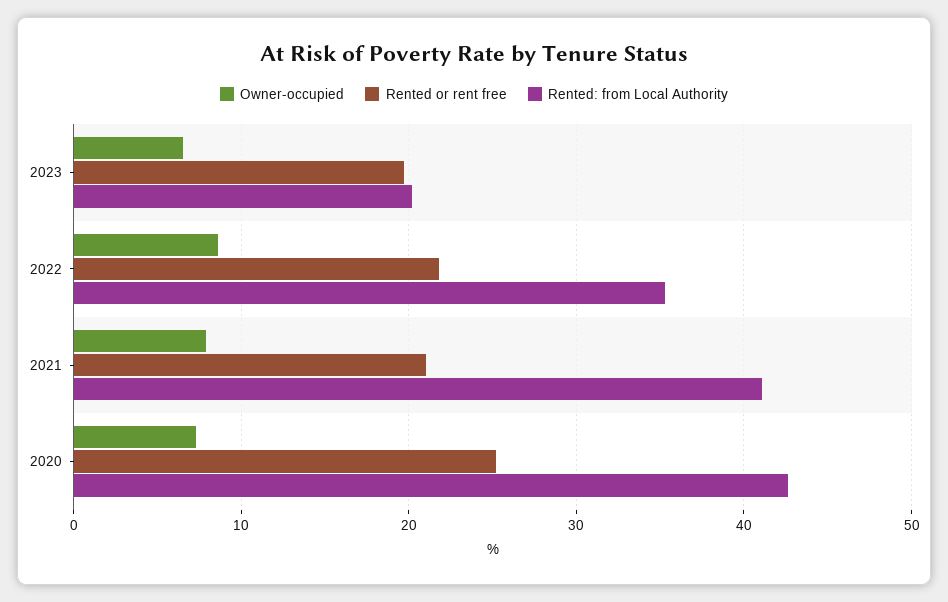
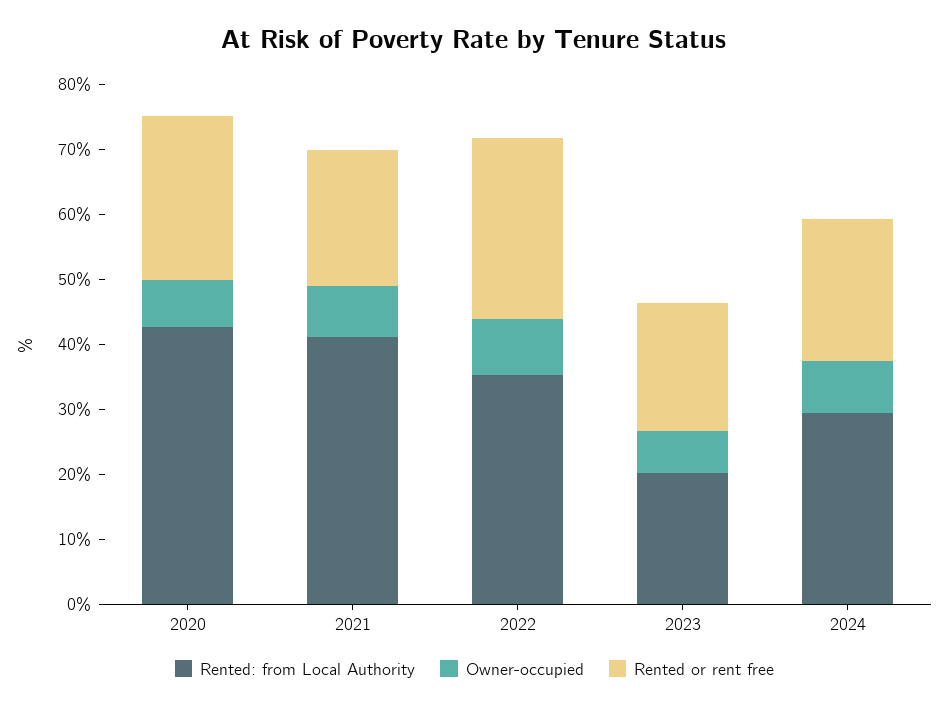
Rented or rent free, 2022: 22 -> 28
Rented: from Local Authority, 2024: none -> 30
Owner-occupied, 2024: none -> 8
Rented or rent free, 2024: none -> 22

